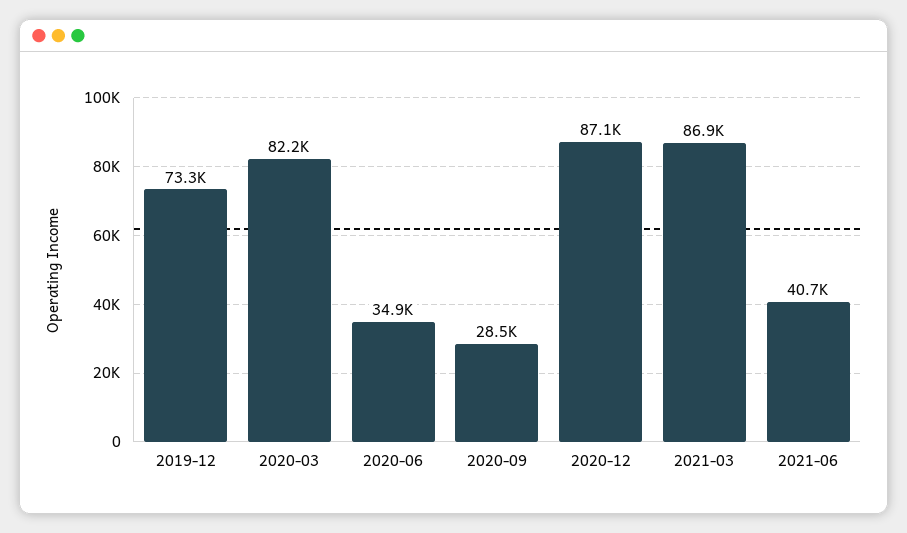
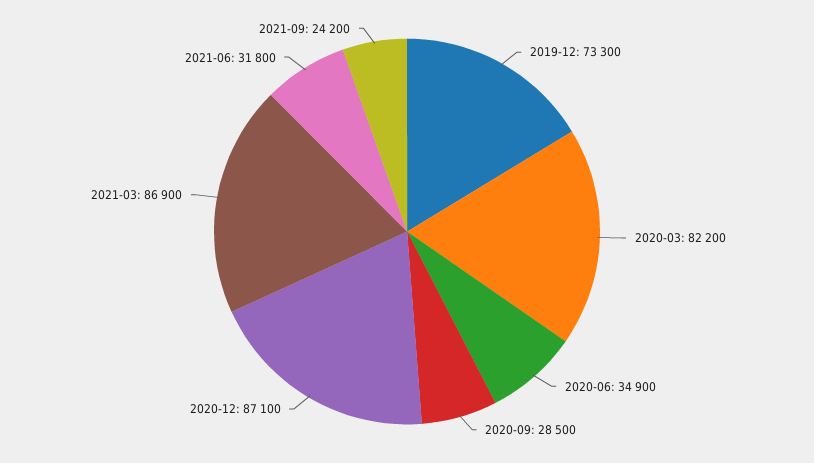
2021-06: 40700 -> 31800
2021-09: none -> 24200

